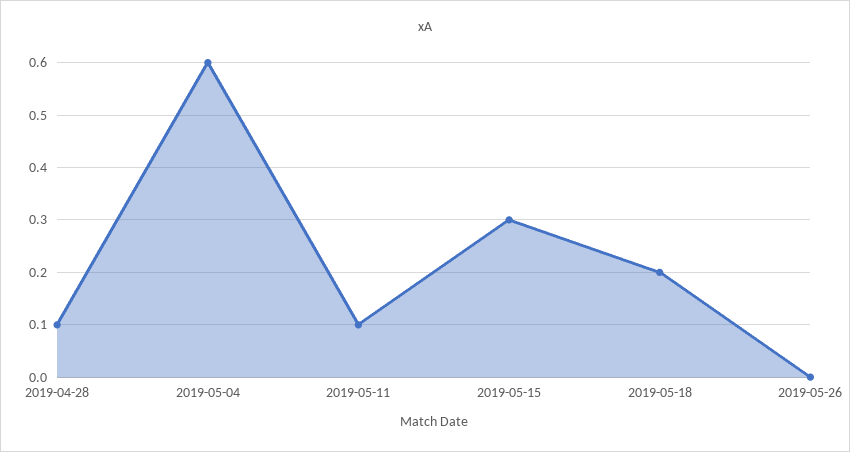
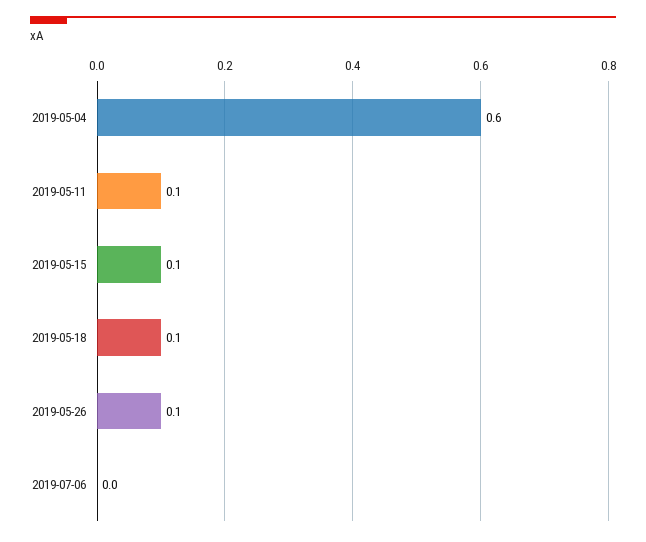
2019-04-28: 0.1 -> none
2019-05-15: 0.3 -> 0.1
2019-05-18: 0.2 -> 0.1
2019-05-26: 0 -> 0.1
2019-07-06: none -> 0

